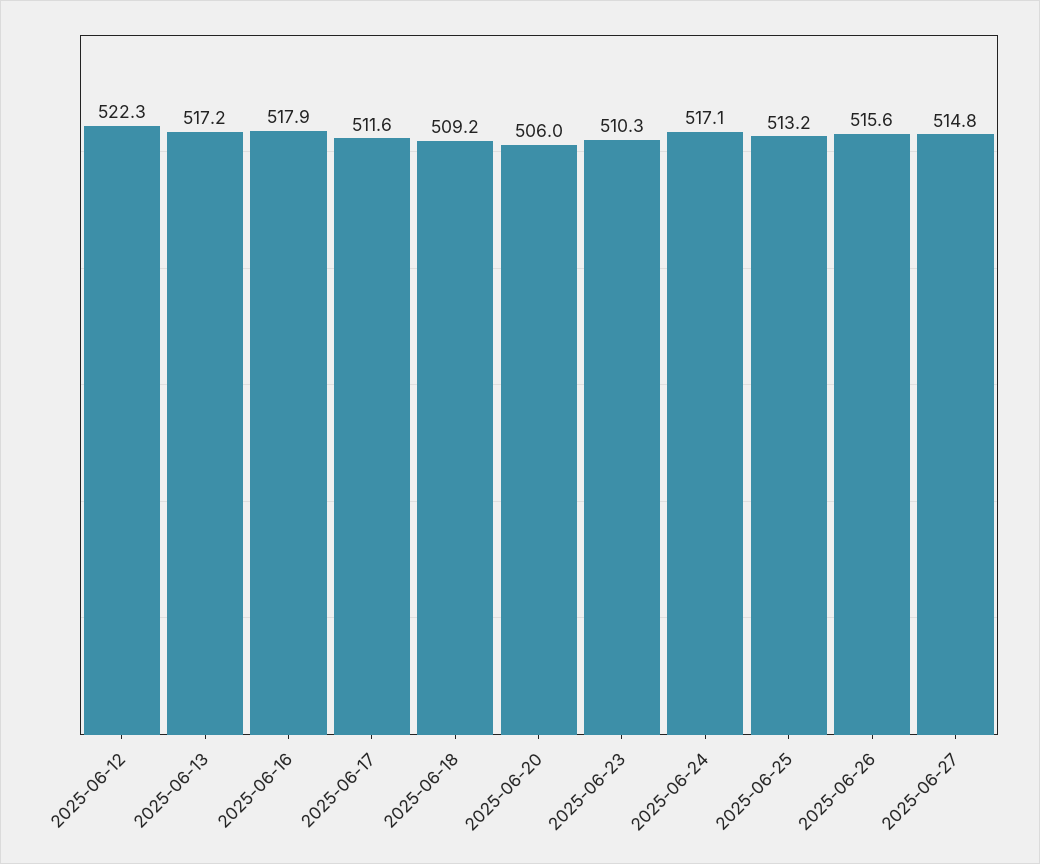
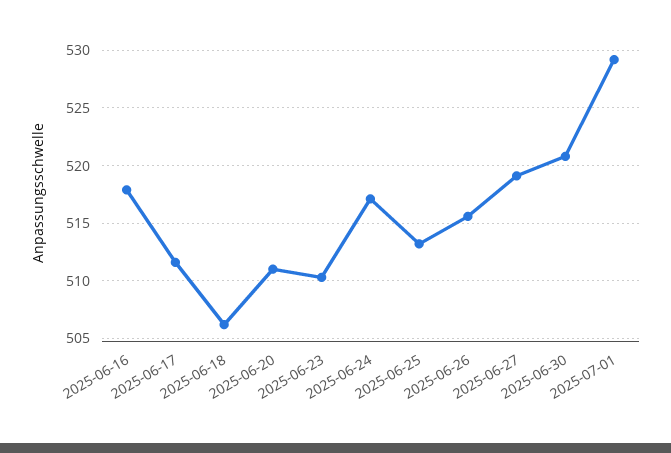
2025-06-12: 522.3 -> none
2025-06-13: 517.2 -> none
2025-06-18: 509.2 -> 506
2025-06-20: 506 -> 511
2025-06-27: 514.8 -> 519
2025-06-30: none -> 521
2025-07-01: none -> 529

